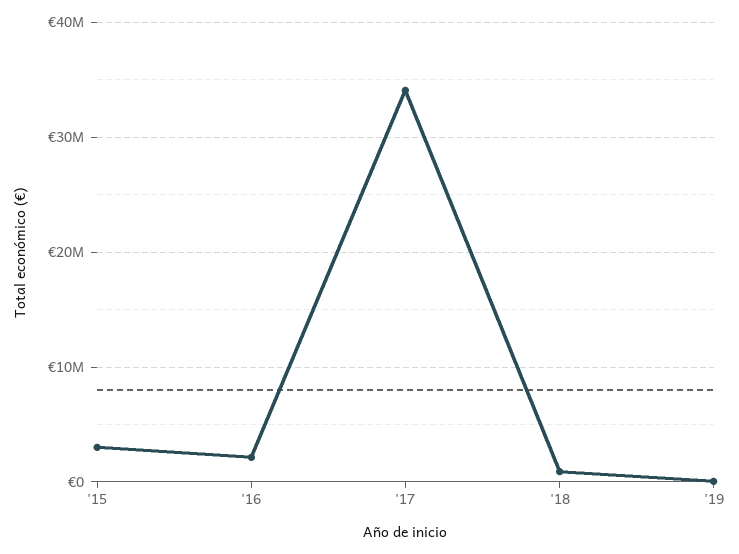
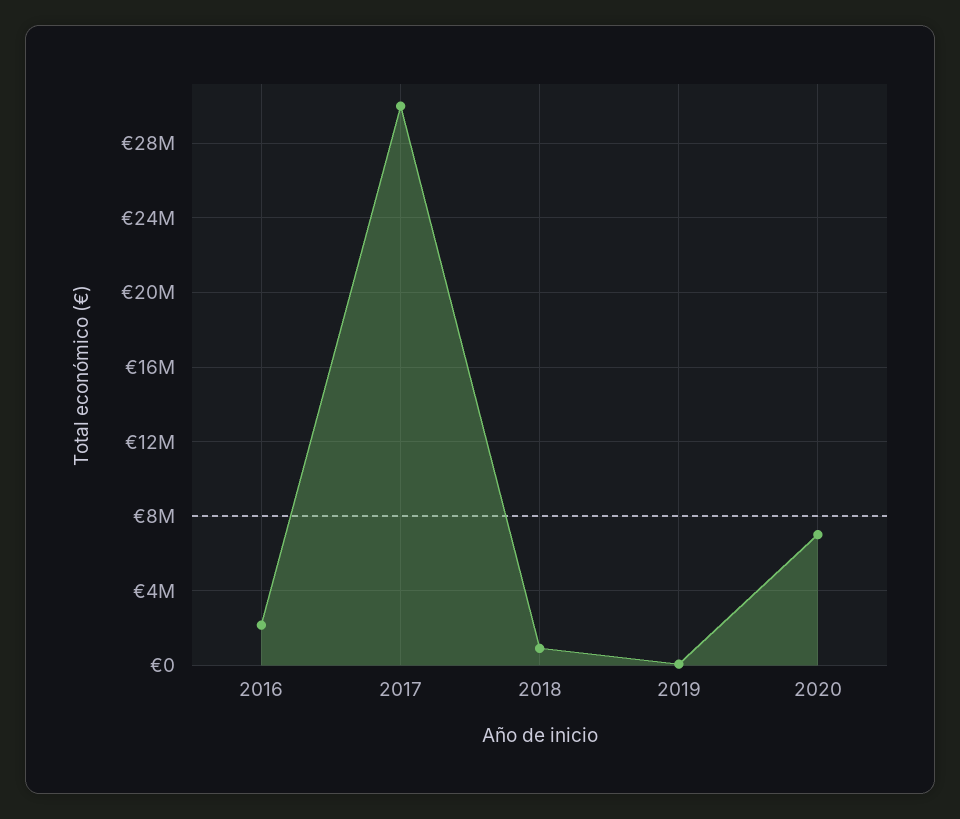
'15: 3000000 -> none
'17: 34000000 -> 30000000
2020: none -> 7000000

